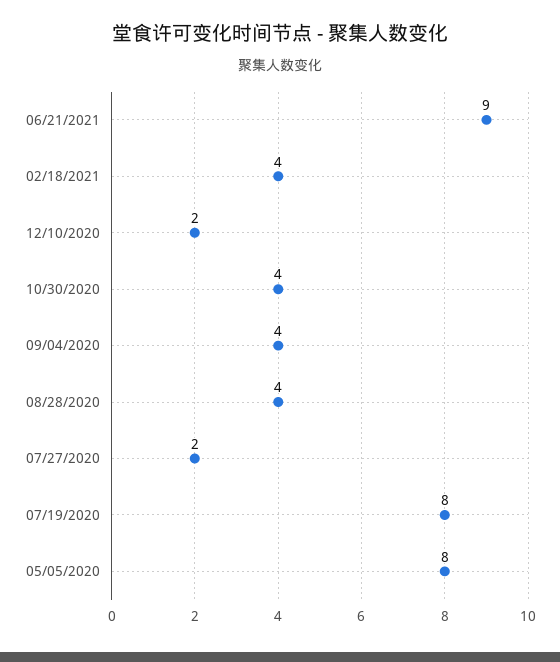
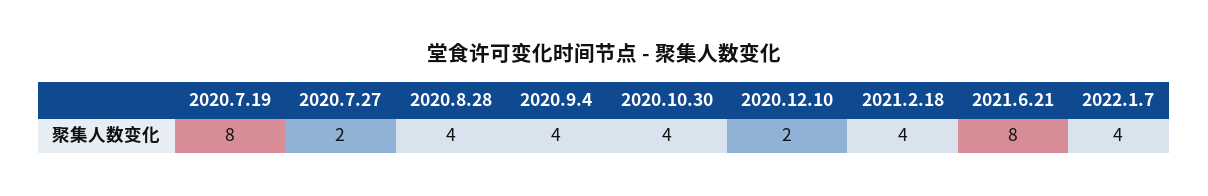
06/21/2021: 9 -> 8
05/05/2020: 8 -> none
2022.1.7: none -> 4

